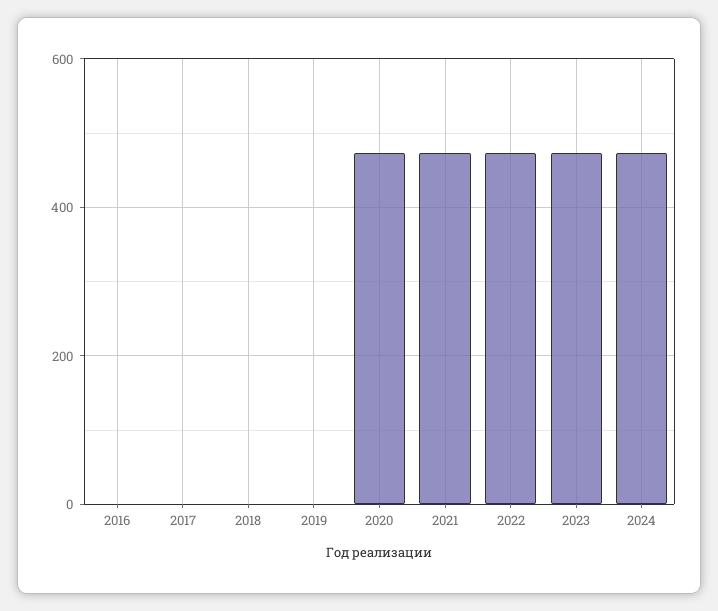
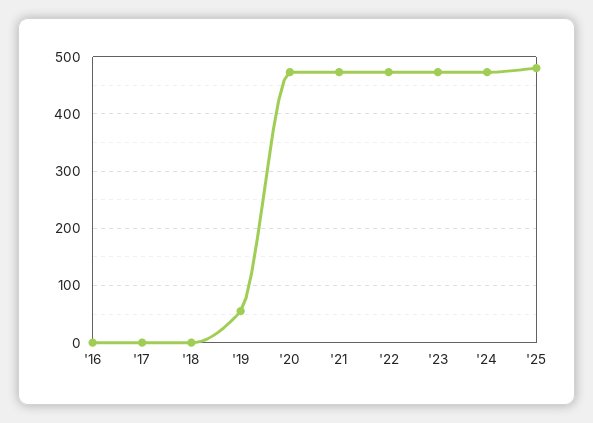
2019: 0 -> 60
'25: none -> 480

